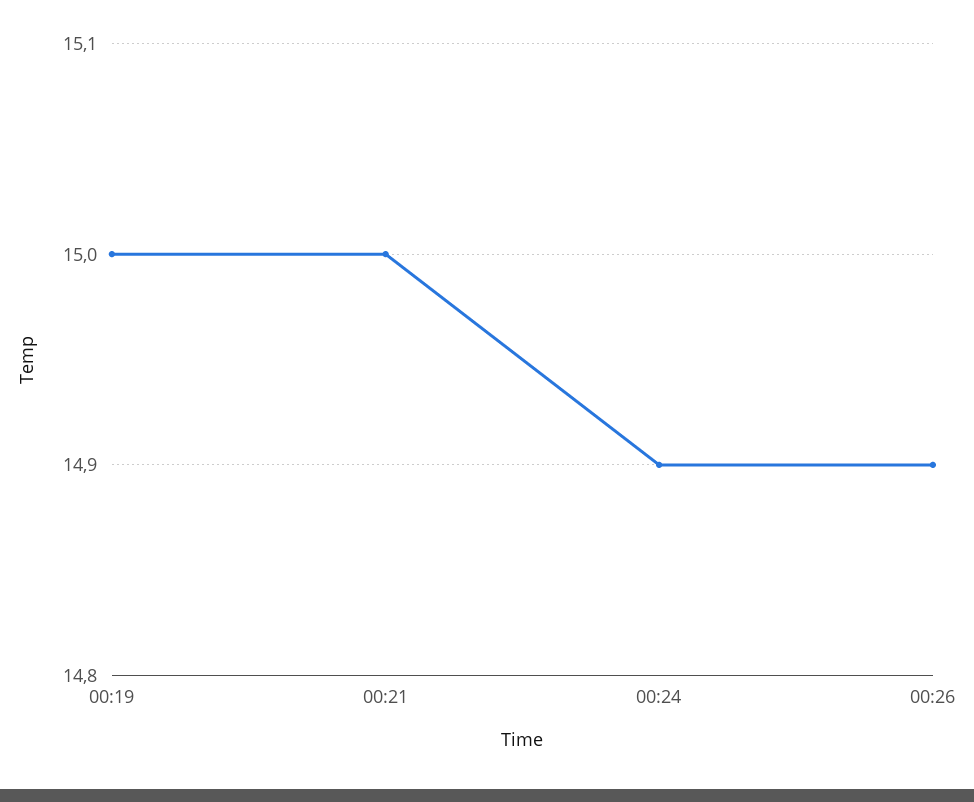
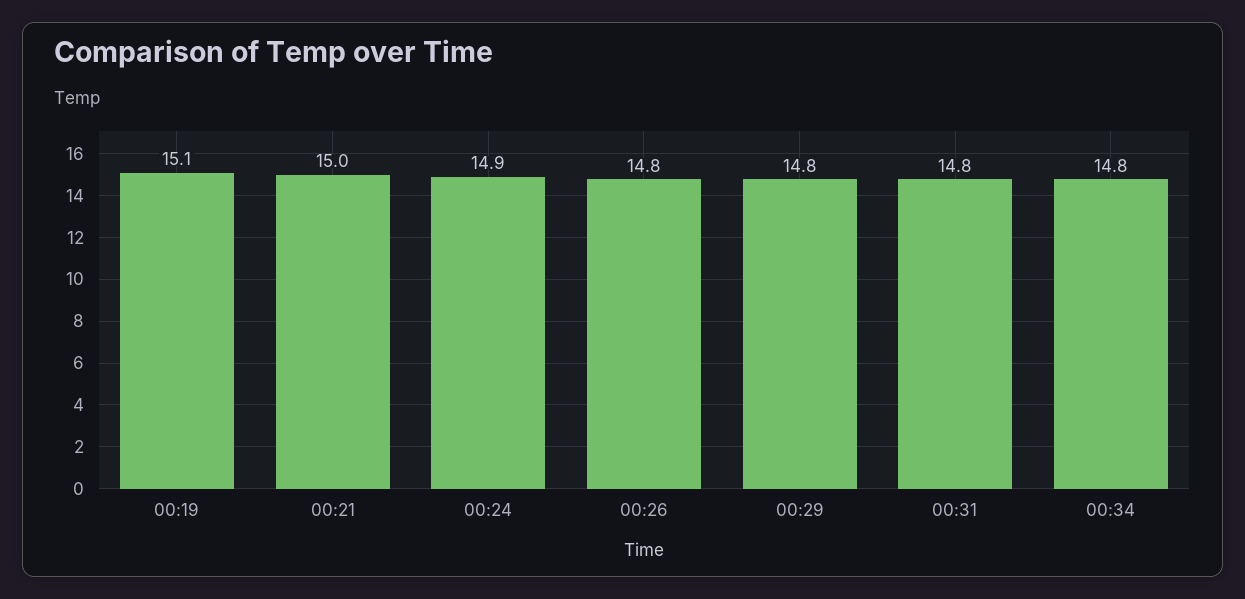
00:19: 15 -> 15.1
00:26: 14.9 -> 14.8
00:29: none -> 14.8
00:31: none -> 14.8
00:34: none -> 14.8

